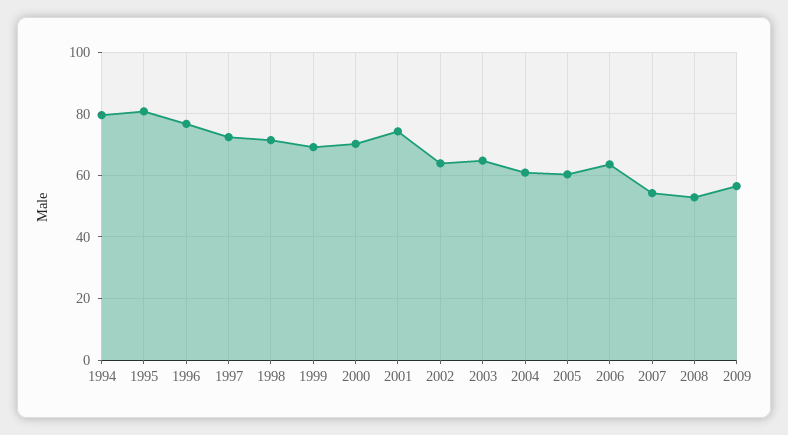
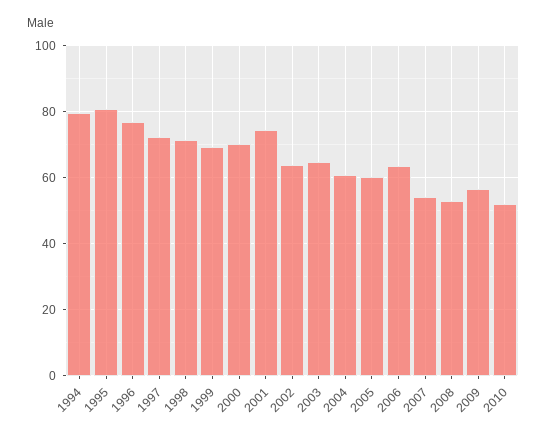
2010: none -> 52

